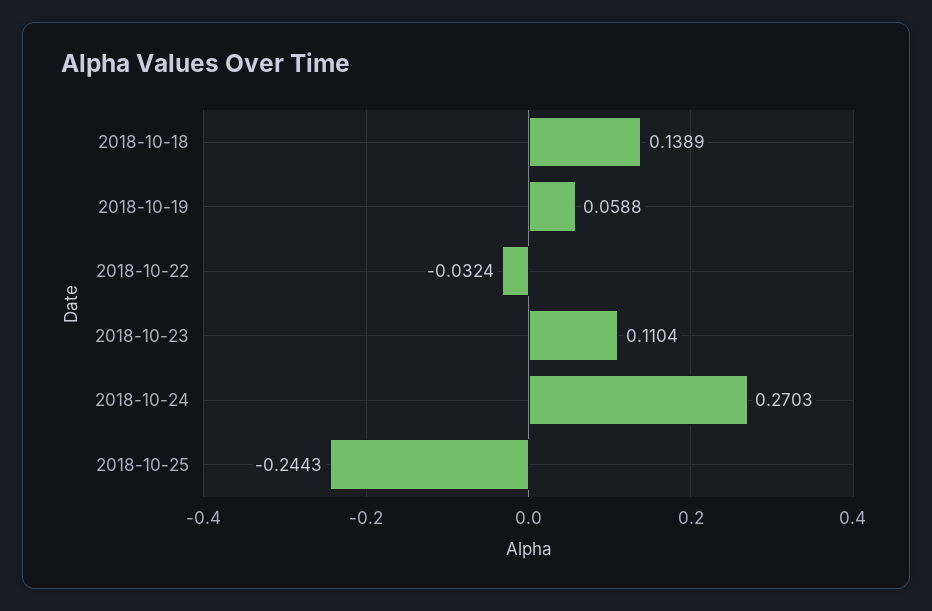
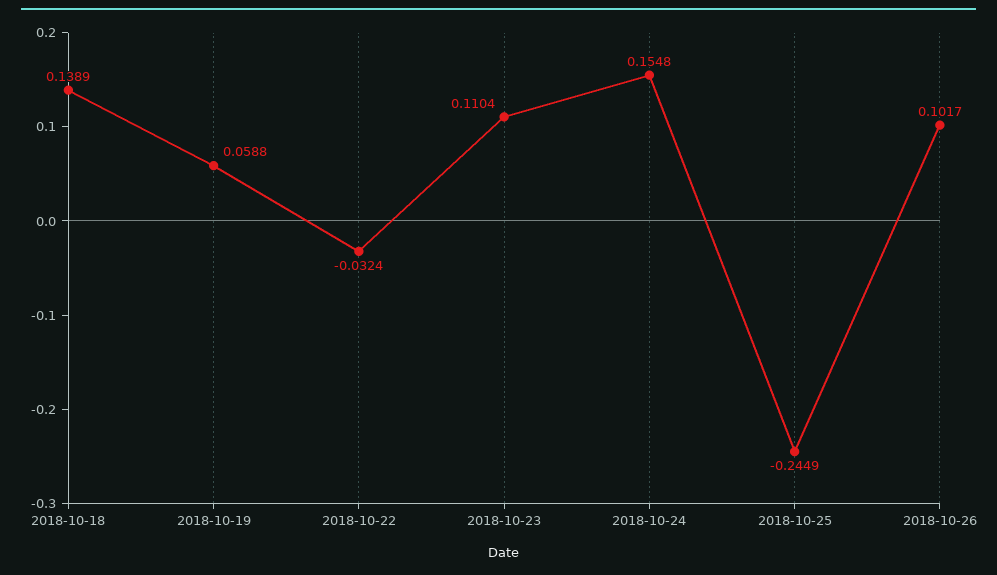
2018-10-24: 0.2703 -> 0.1548
2018-10-25: -0.2443 -> -0.2449
2018-10-26: none -> 0.1017

